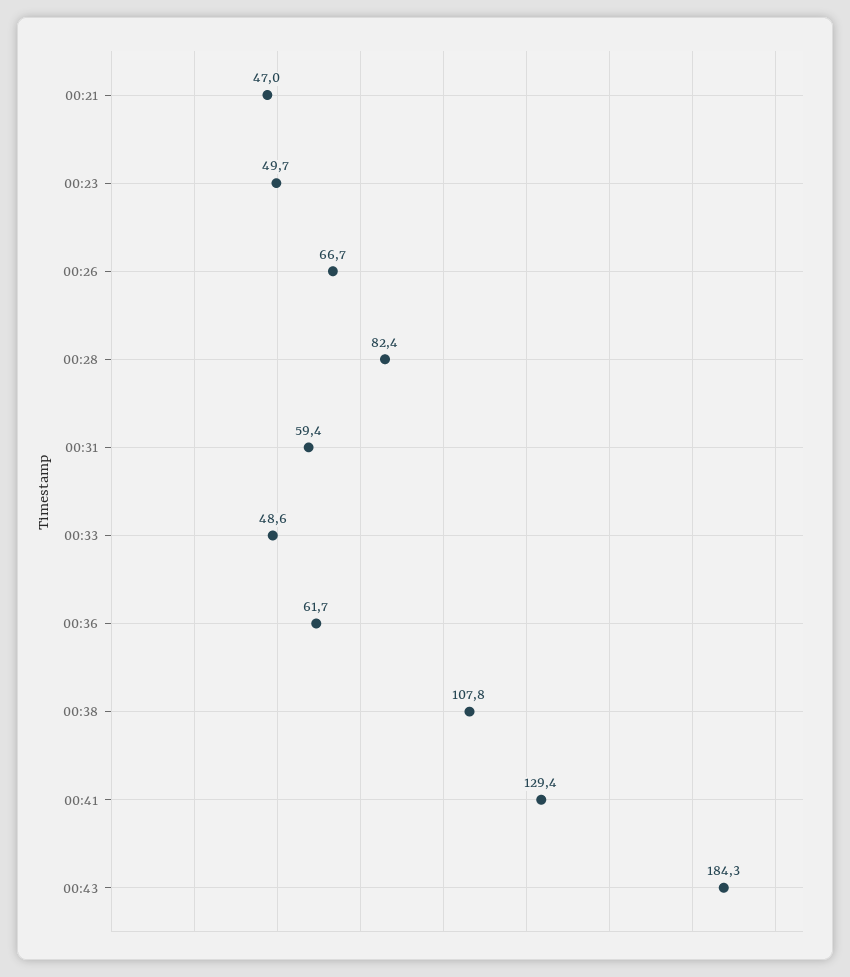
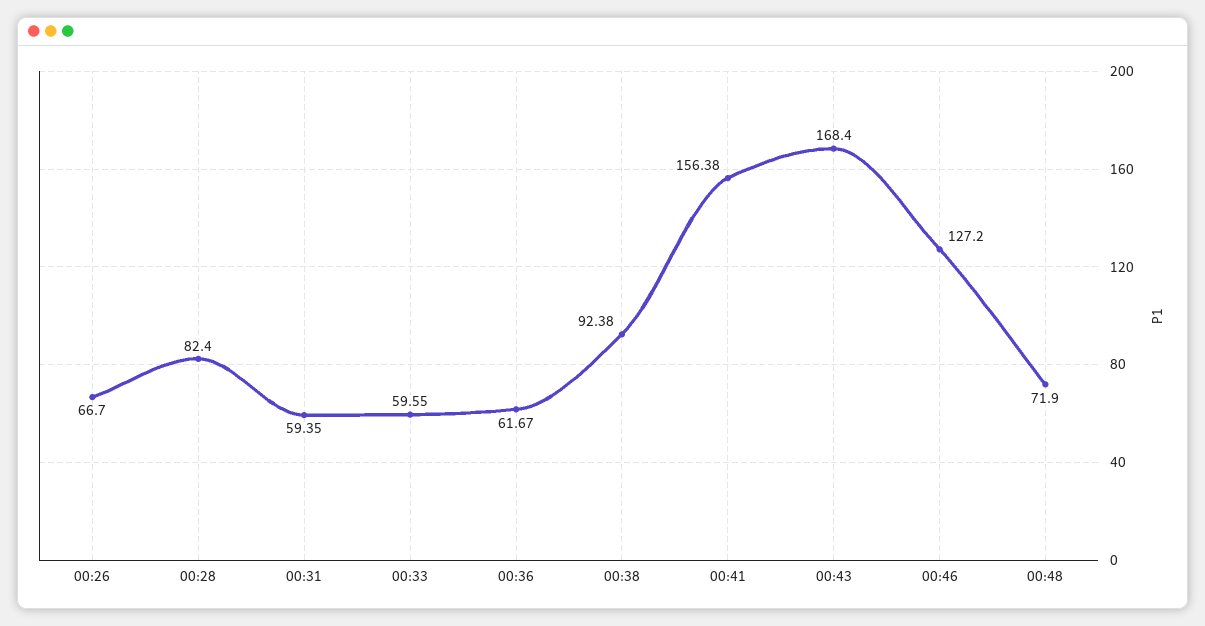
00:21: 47 -> none
00:23: 49.7 -> none
00:33: 48.6 -> 59.55
00:38: 107.8 -> 92.38
00:41: 129.4 -> 156.38
00:43: 184.3 -> 168.4
00:46: none -> 127.2
00:48: none -> 71.9

